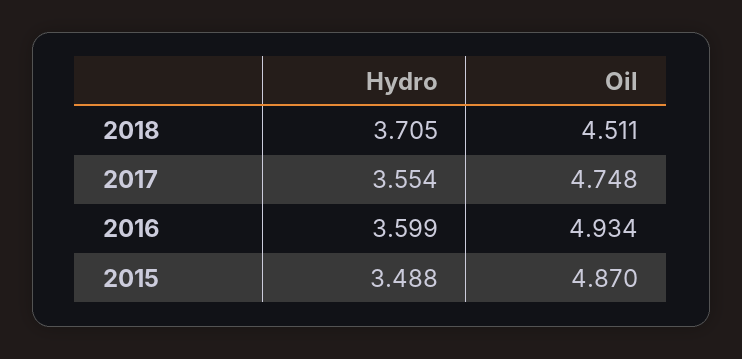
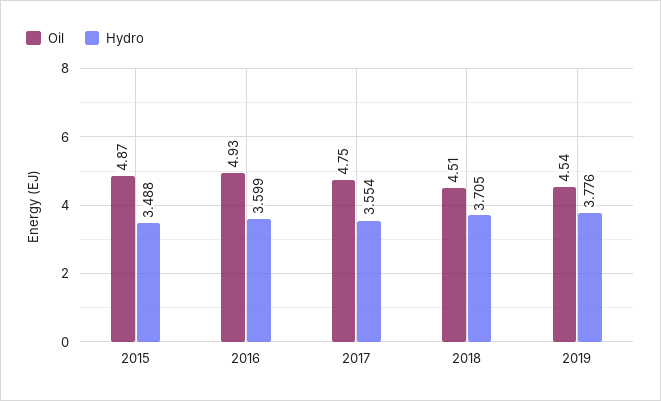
Oil, 2019: none -> 4.54
Hydro, 2019: none -> 3.776

